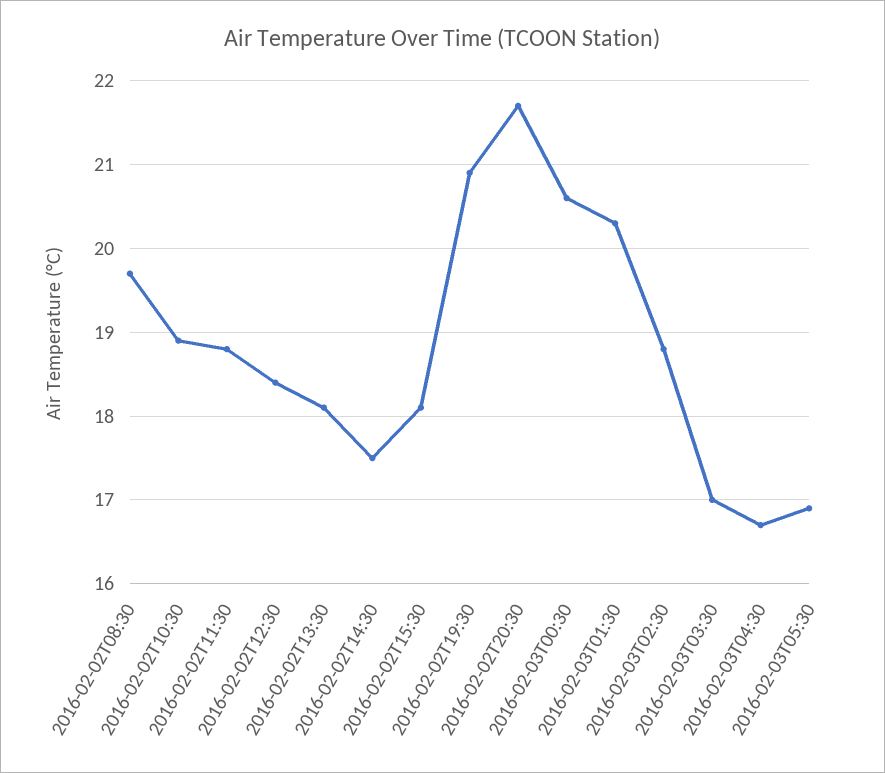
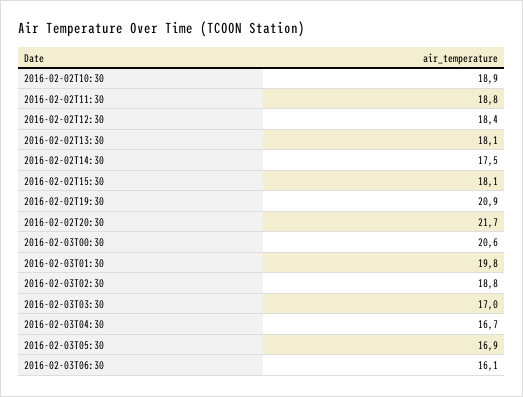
2016-02-02T08:30: 19.7 -> none
2016-02-03T01:30: 20.3 -> 19.8
2016-02-03T06:30: none -> 16.1

